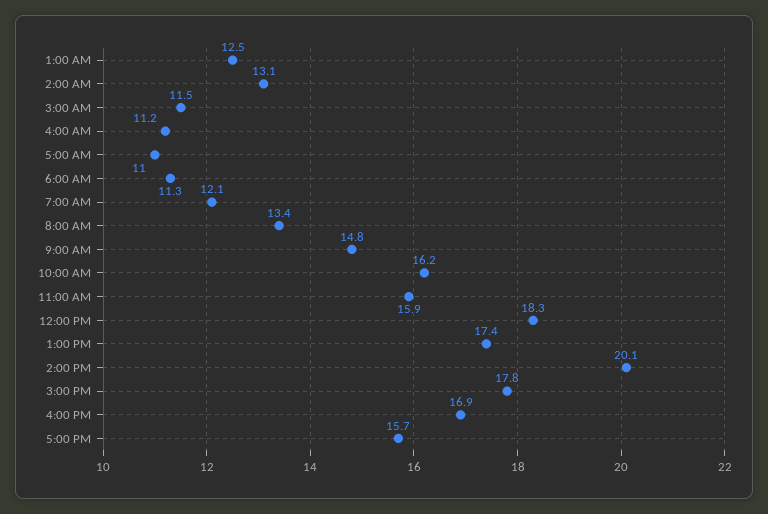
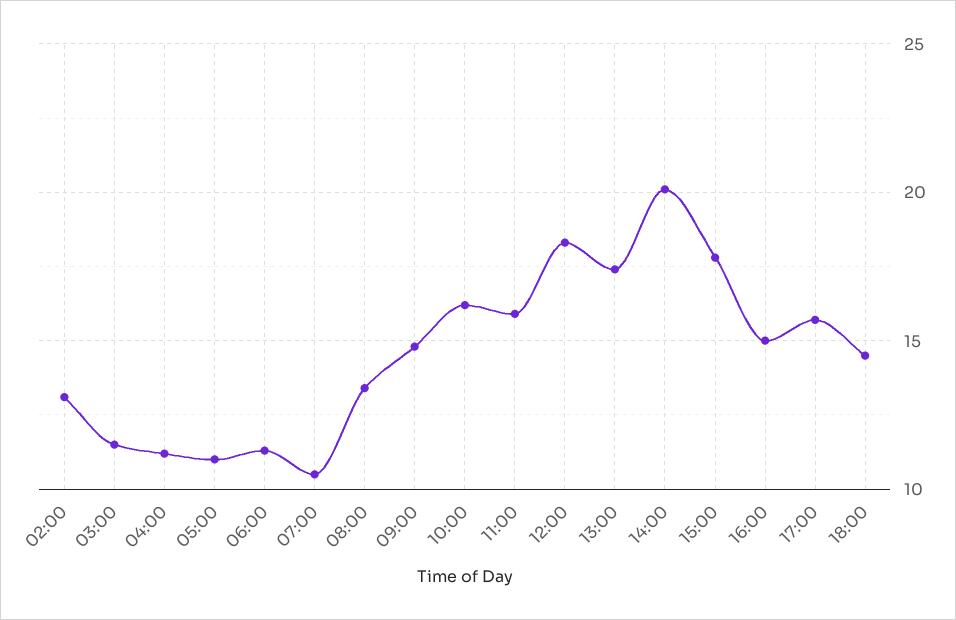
1:00 AM: 12.5 -> none
7:00 AM: 12.1 -> 10.5
4:00 PM: 16.9 -> 15
18:00: none -> 14.5

